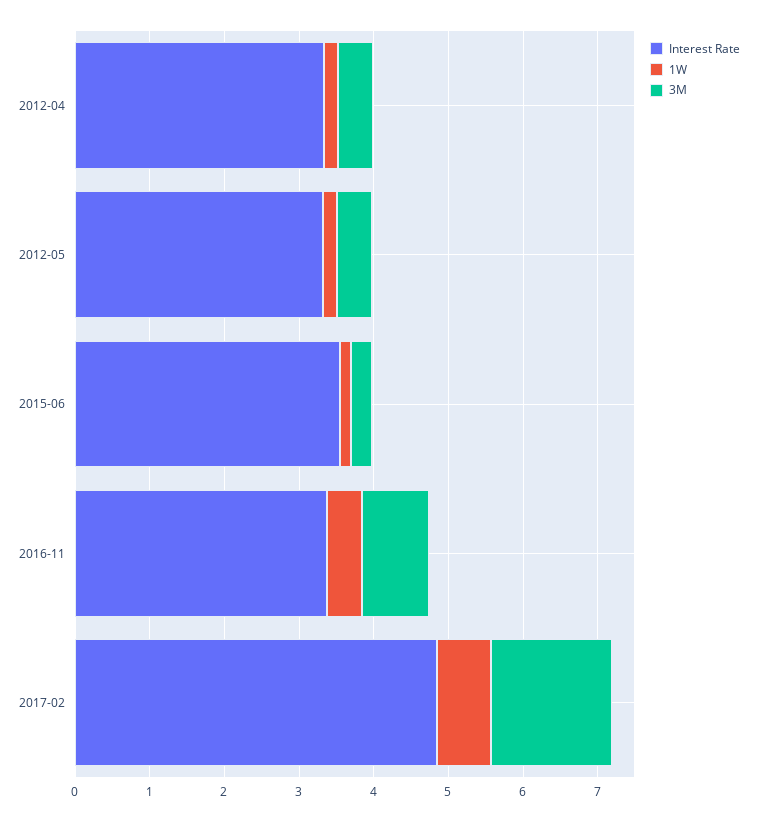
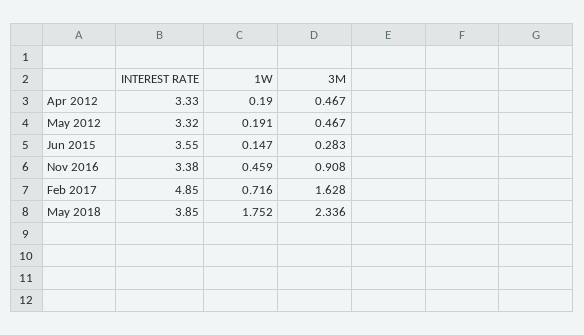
Interest Rate, May 2018: none -> 3.85
1W, May 2018: none -> 1.752
3M, May 2018: none -> 2.336

